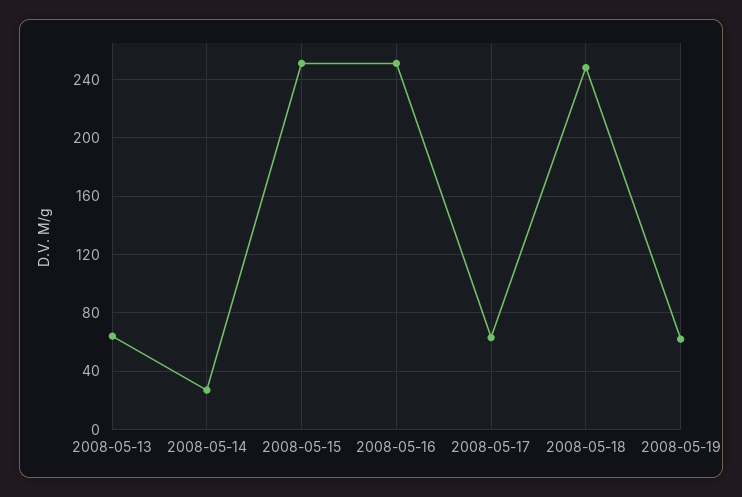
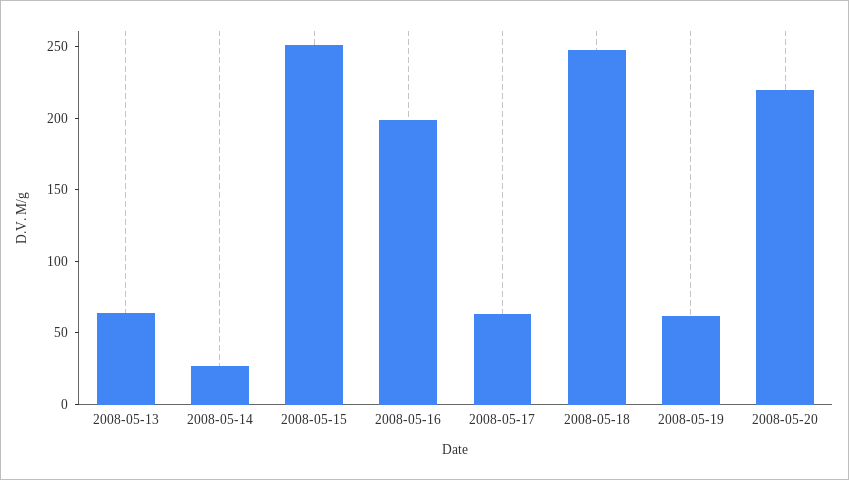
2008-05-16: 250 -> 200
2008-05-20: none -> 220

